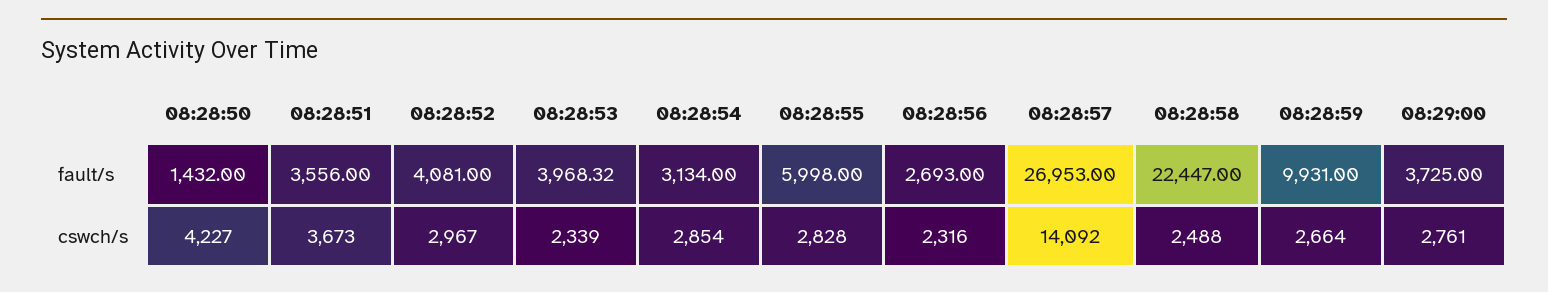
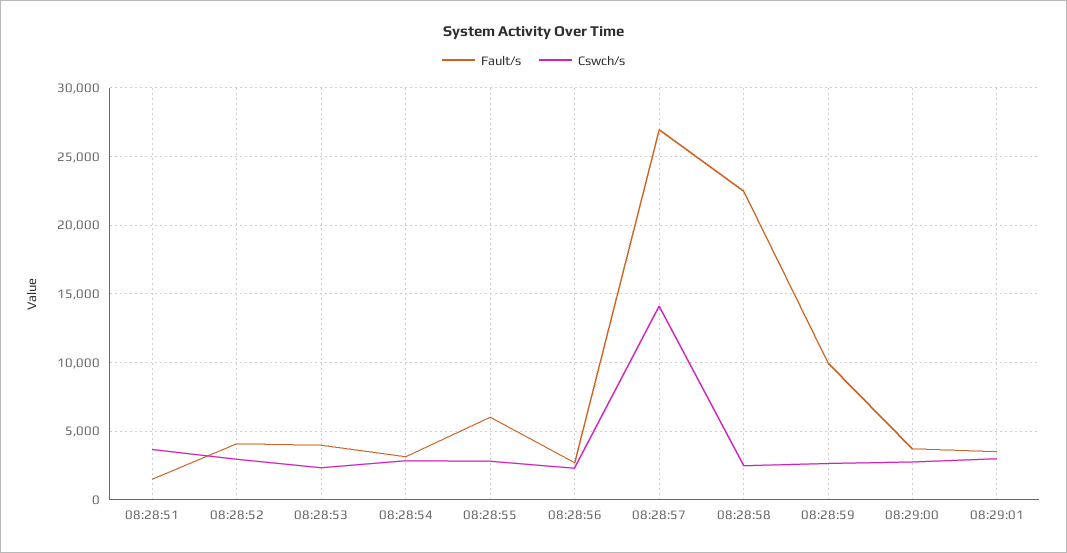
fault/s, 08:28:50: 1432 -> none
fault/s, 08:28:51: 3556 -> 1500
cswch/s, 08:28:50: 4227 -> none
fault/s, 08:29:01: none -> 3500
cswch/s, 08:29:01: none -> 3000

